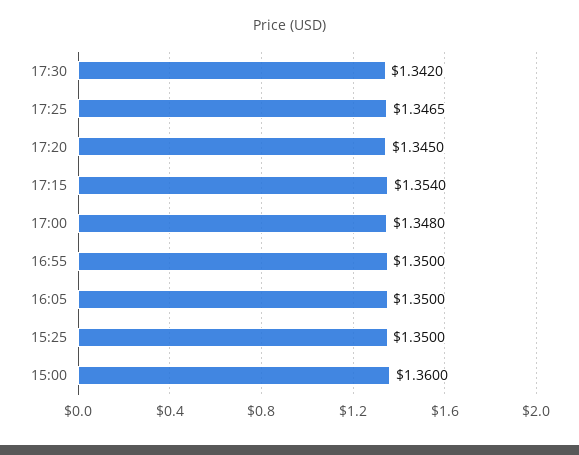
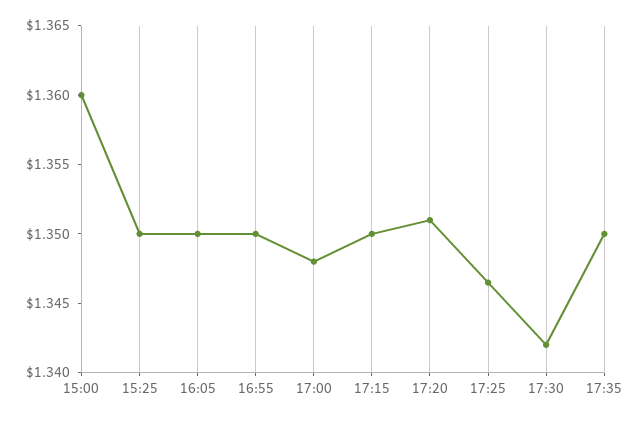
17:20: 1.345 -> 1.351
17:15: 1.354 -> 1.35
17:35: none -> 1.35

